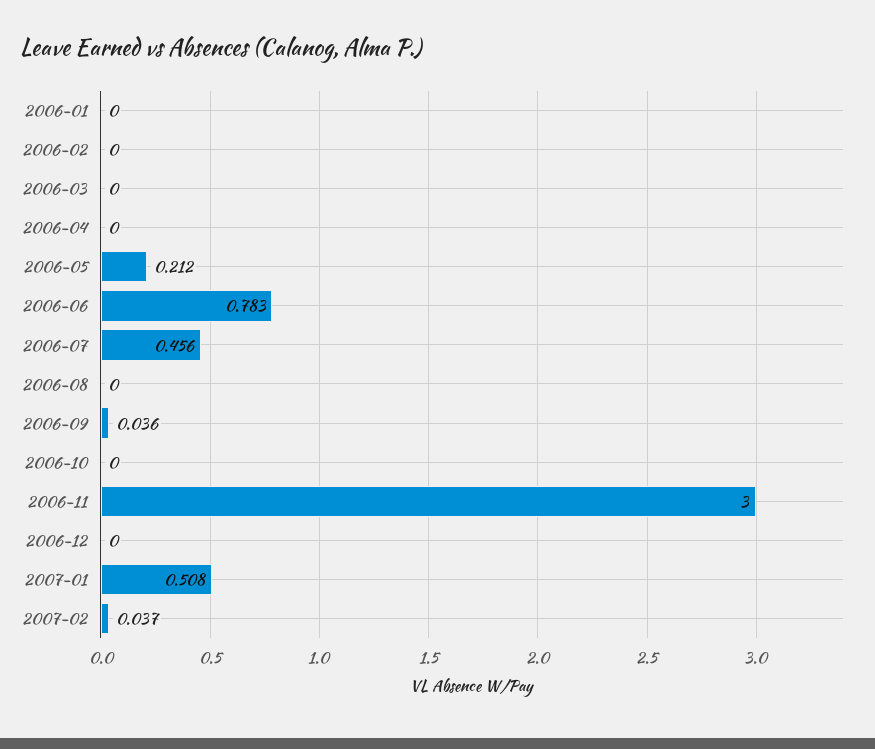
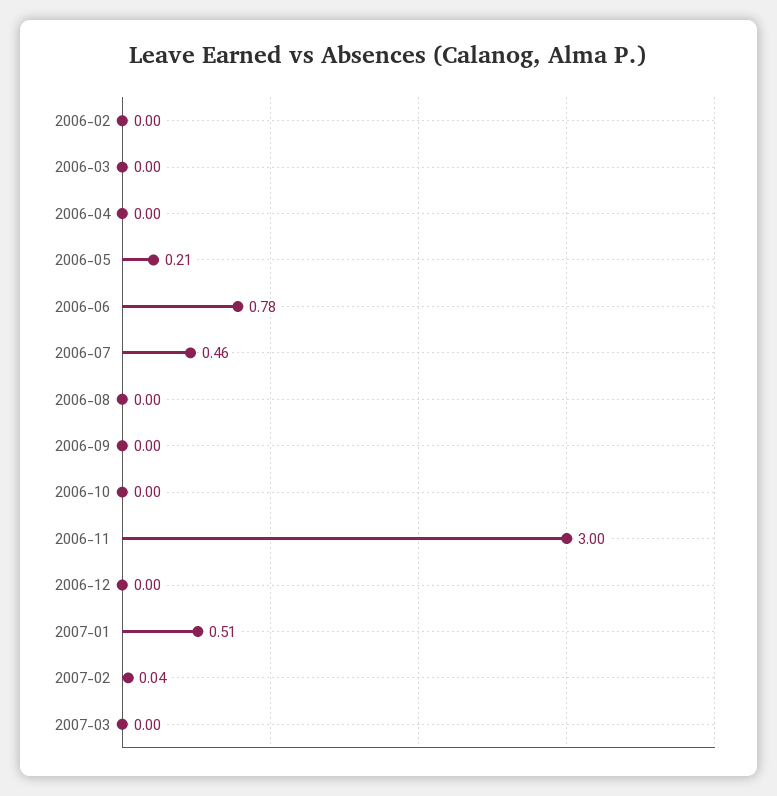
2006-01: 0 -> none
2006-09: 0.036 -> 0
2007-03: none -> 0

